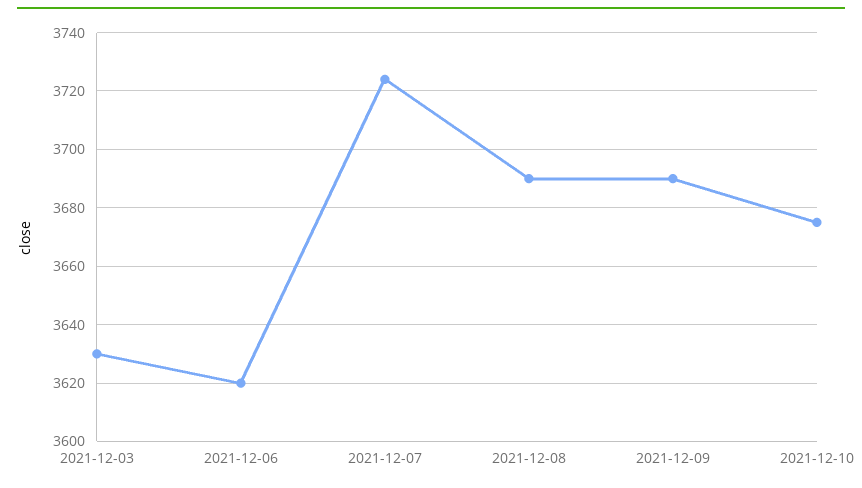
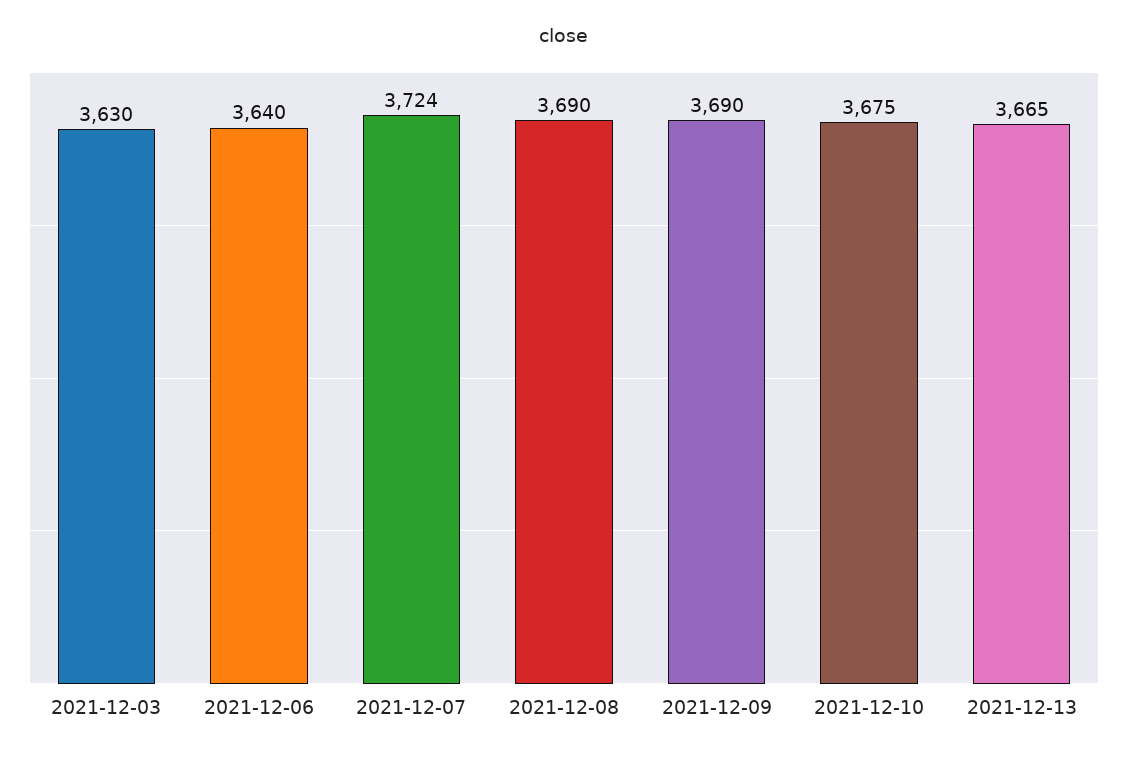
2021-12-06: 3620 -> 3640
2021-12-13: none -> 3665

